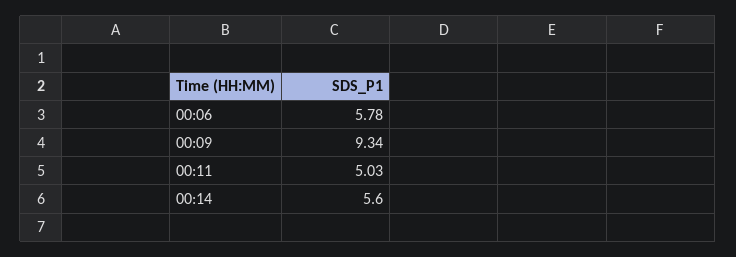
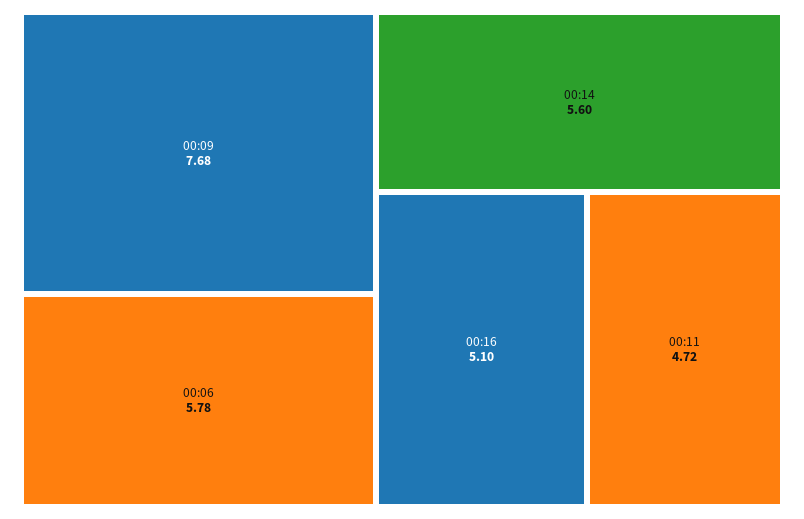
00:09: 9.34 -> 7.68
00:11: 5.03 -> 4.72
00:16: none -> 5.1

